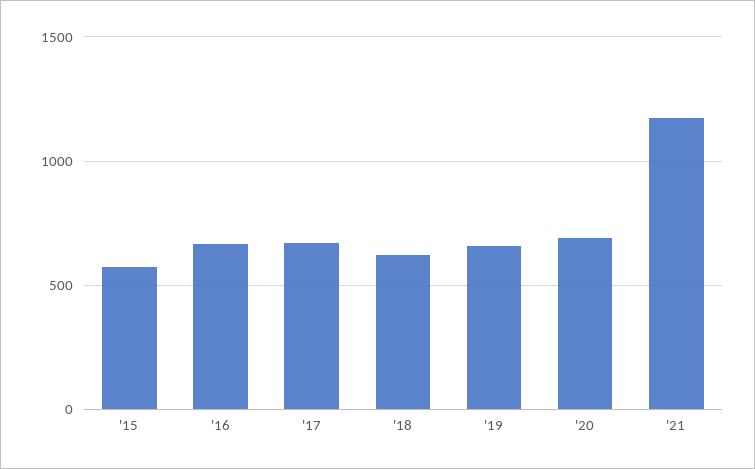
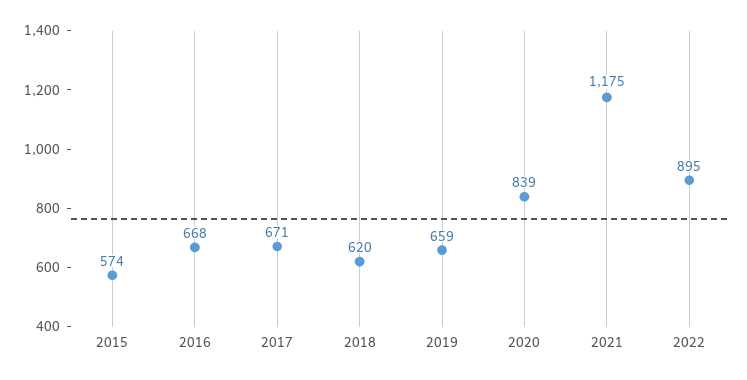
'20: 700 -> 839
2022: none -> 895

